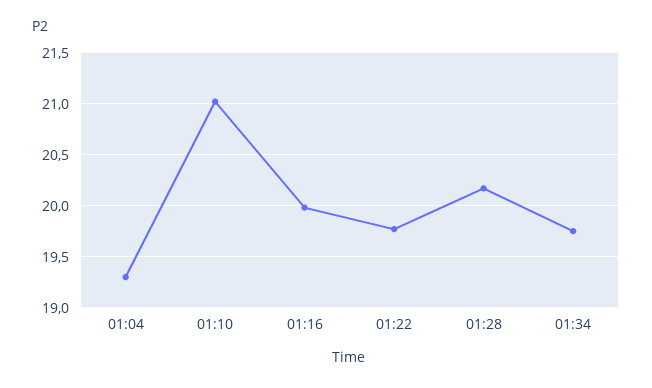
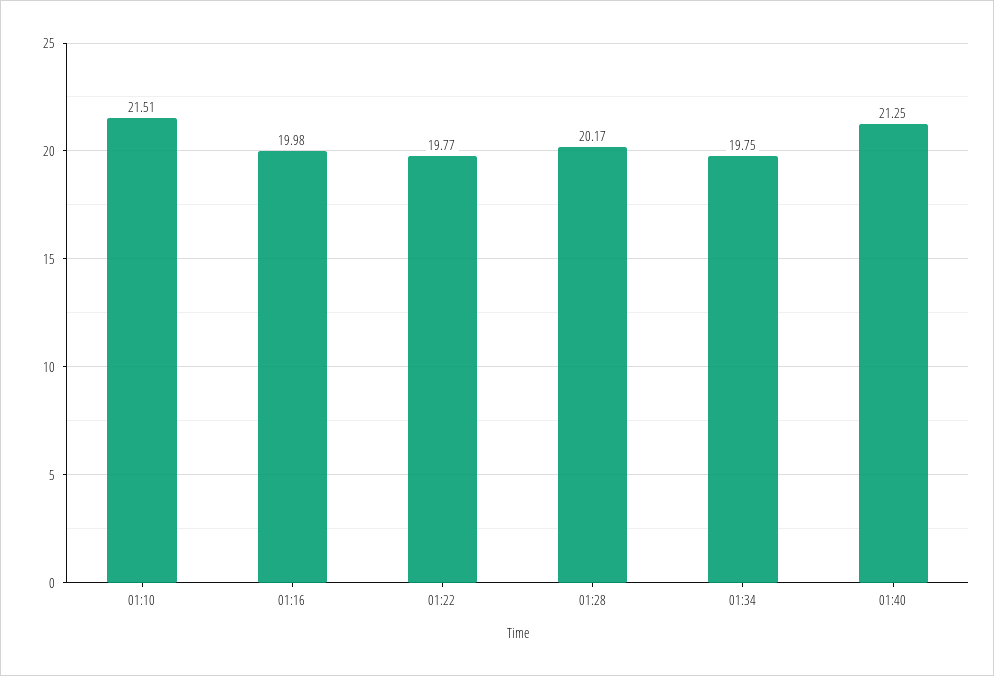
01:04: 19.3 -> none
01:10: 21 -> 21.51
01:40: none -> 21.25

